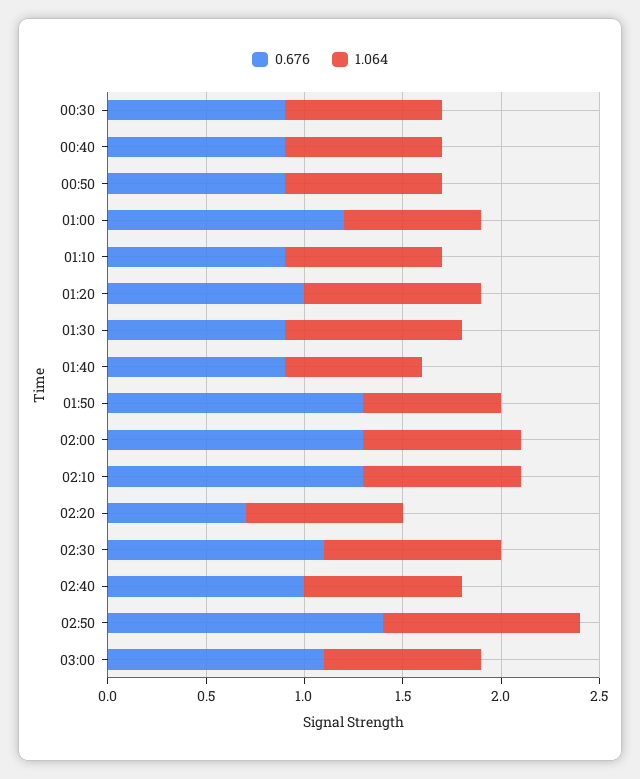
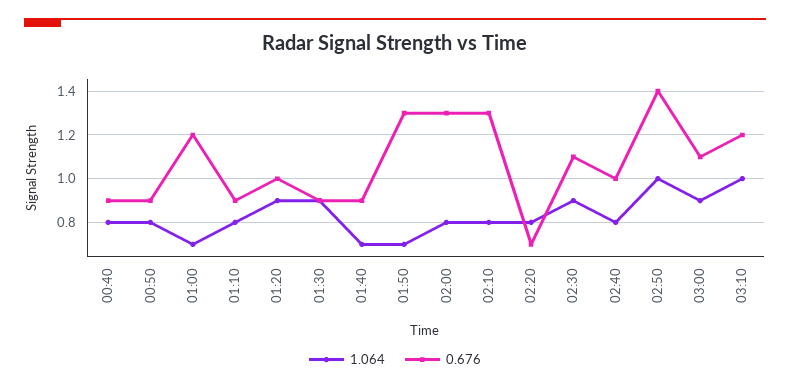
0.676, 00:30: 0.9 -> none
1.064, 00:30: 0.8 -> none
1.064, 03:00: 0.8 -> 0.9
1.064, 03:10: none -> 1
0.676, 03:10: none -> 1.2

